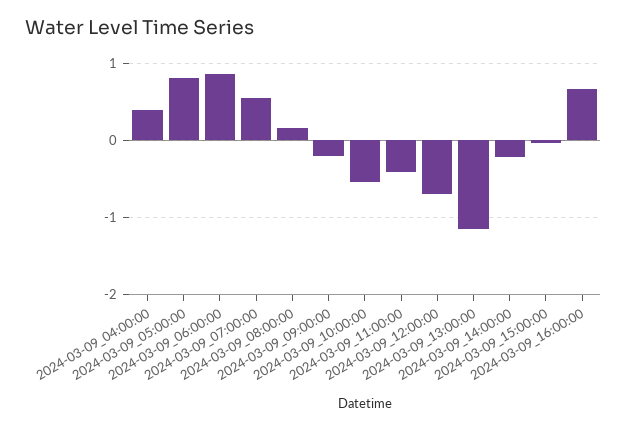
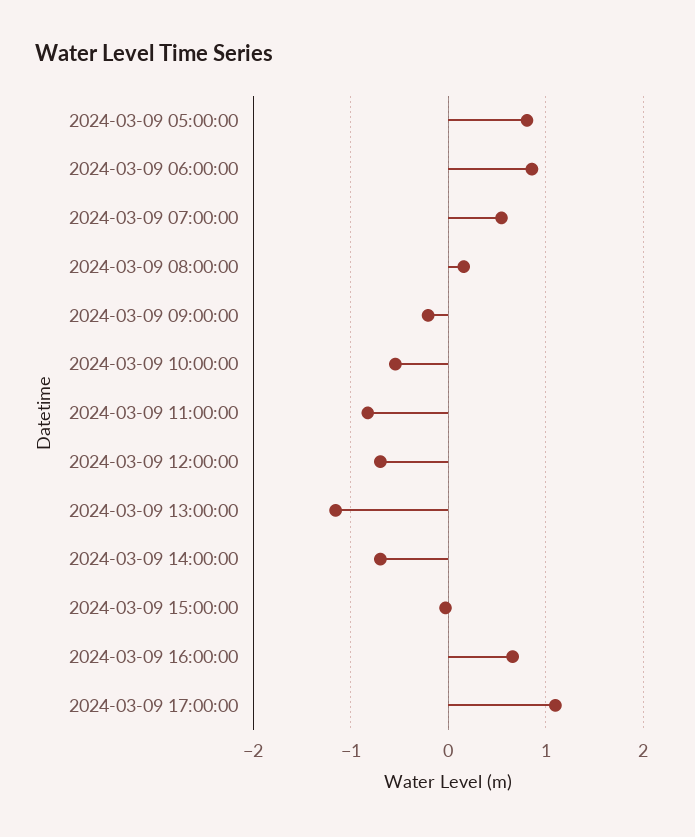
2024-03-09_04:00:00: 0.4 -> none
2024-03-09_11:00:00: -0.4 -> -0.8
2024-03-09_14:00:00: -0.2 -> -0.7
2024-03-09 17:00:00: none -> 1.1

